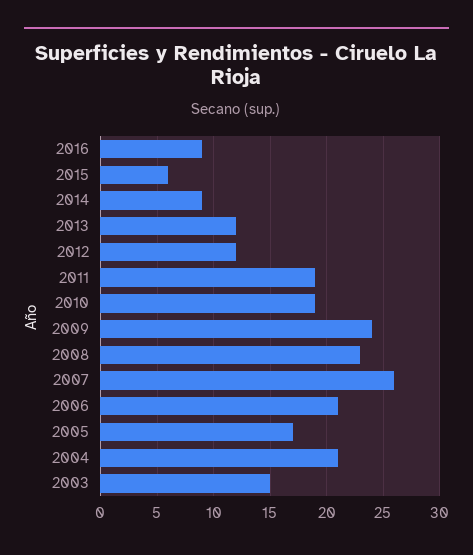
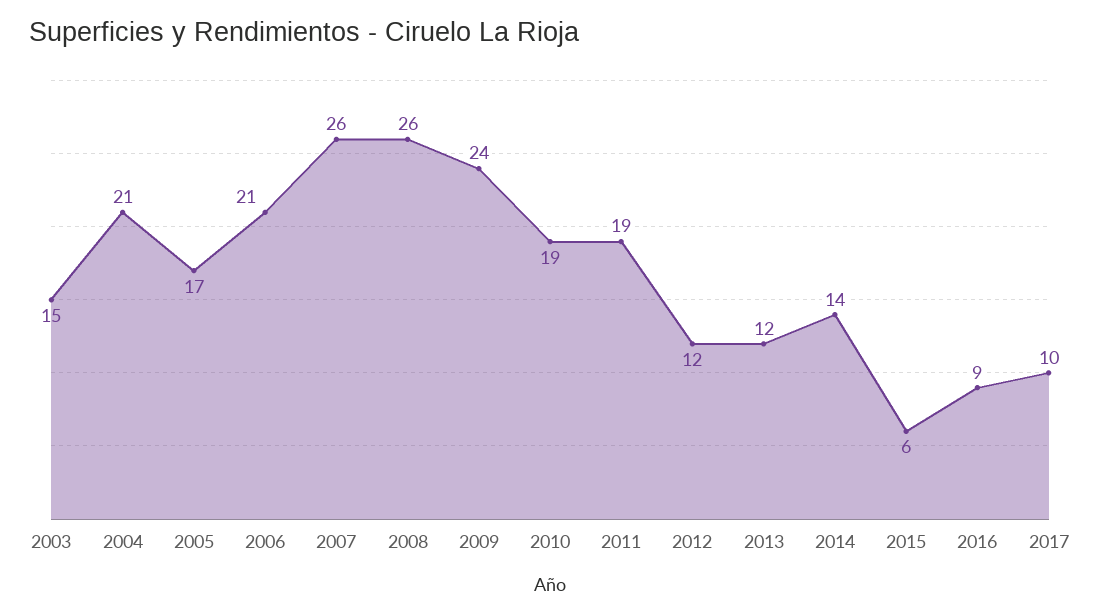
2014: 9 -> 14
2008: 23 -> 26
2017: none -> 10

